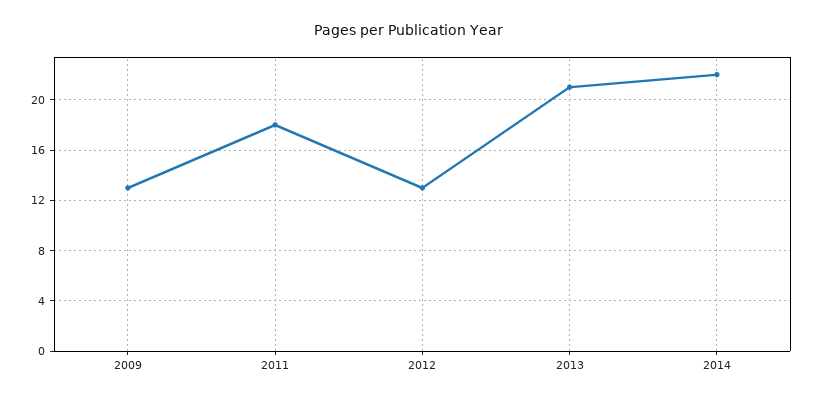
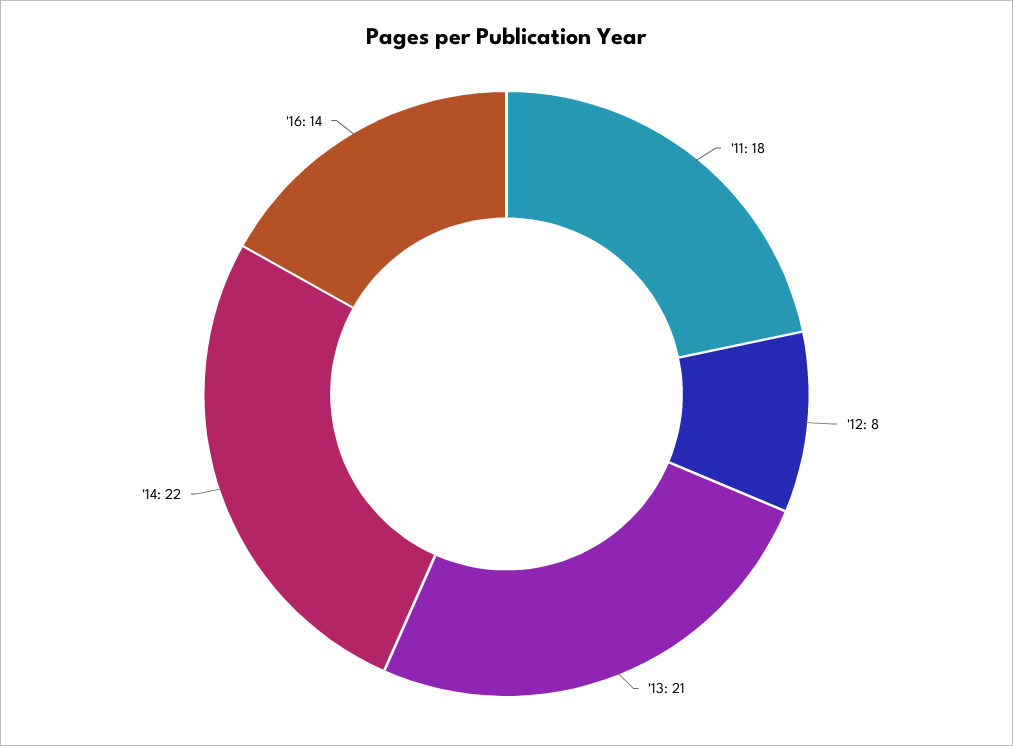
2009: 13 -> none
2012: 13 -> 8
'16: none -> 14

